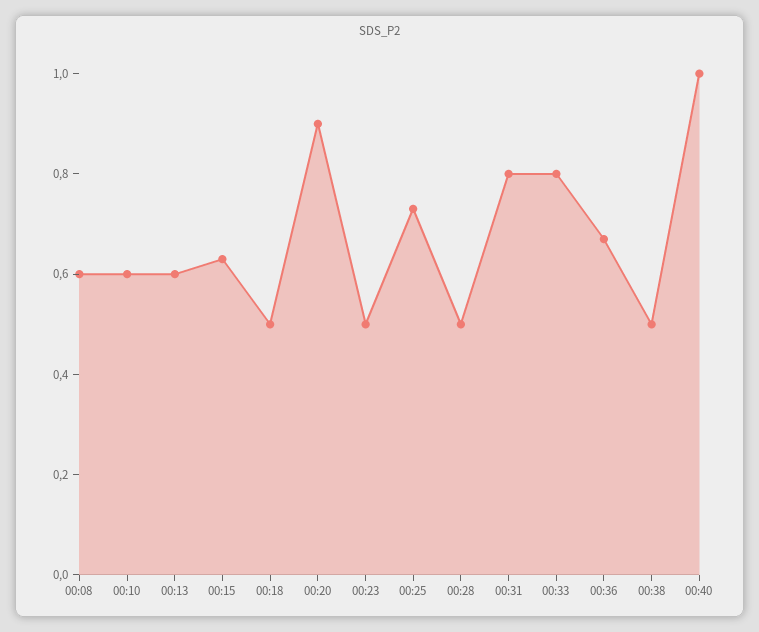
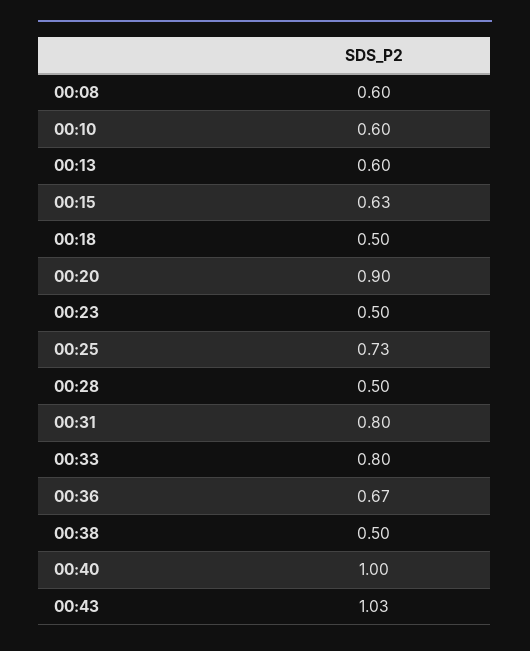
00:43: none -> 1.03

